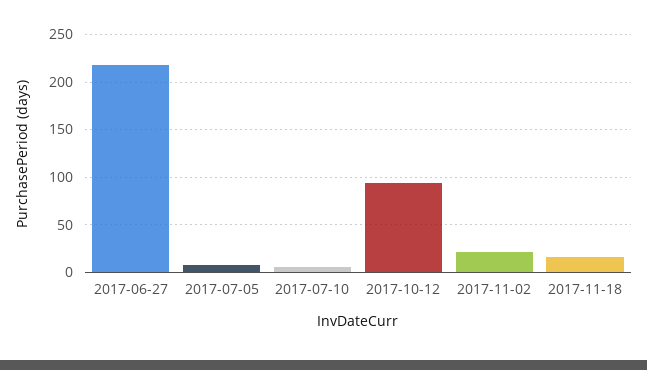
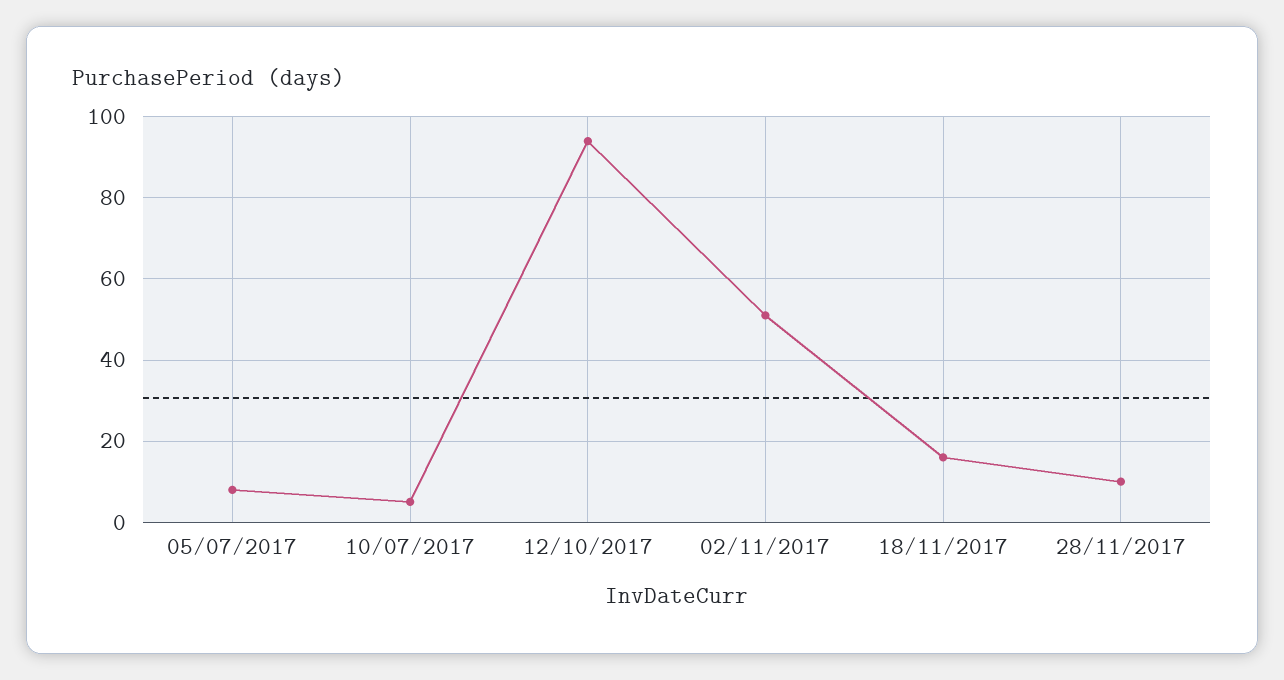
2017-06-27: 220 -> none
2017-11-02: 20 -> 50
28/11/2017: none -> 10

